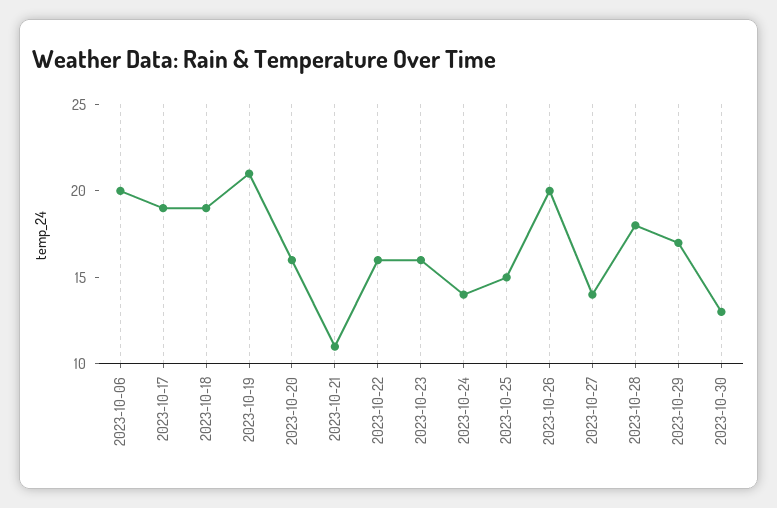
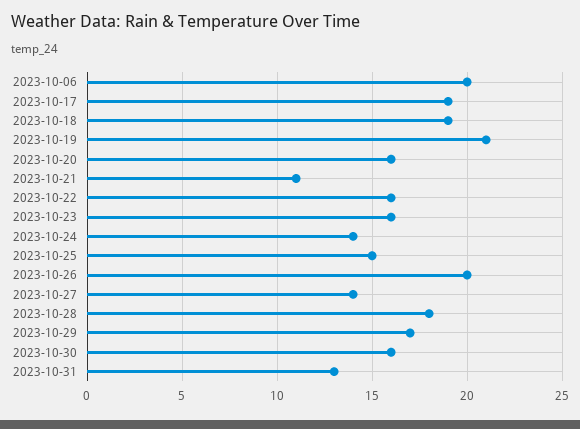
2023-10-30: 13 -> 16
2023-10-31: none -> 13

